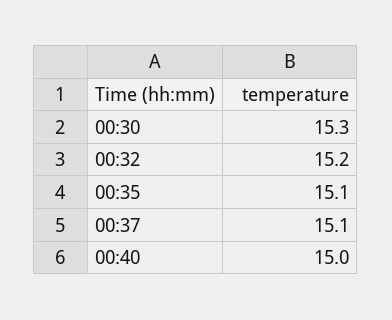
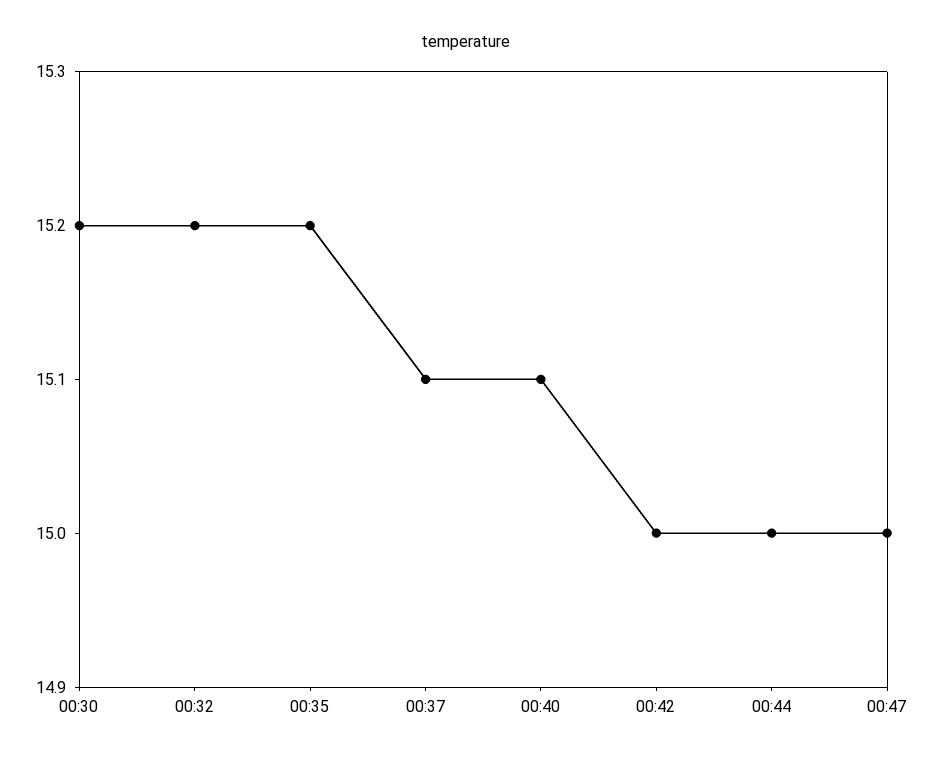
00:30: 15.3 -> 15.2
00:35: 15.1 -> 15.2
00:40: 15 -> 15.1
00:42: none -> 15
00:44: none -> 15
00:47: none -> 15

